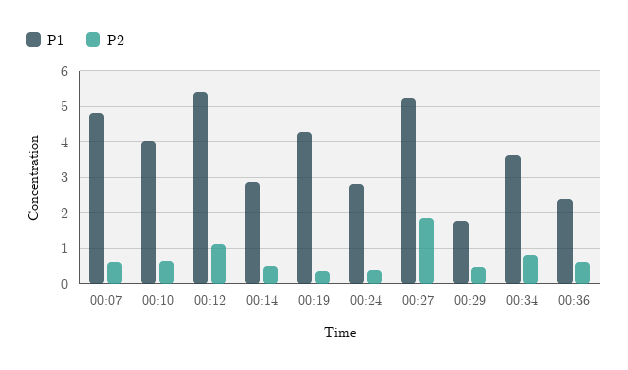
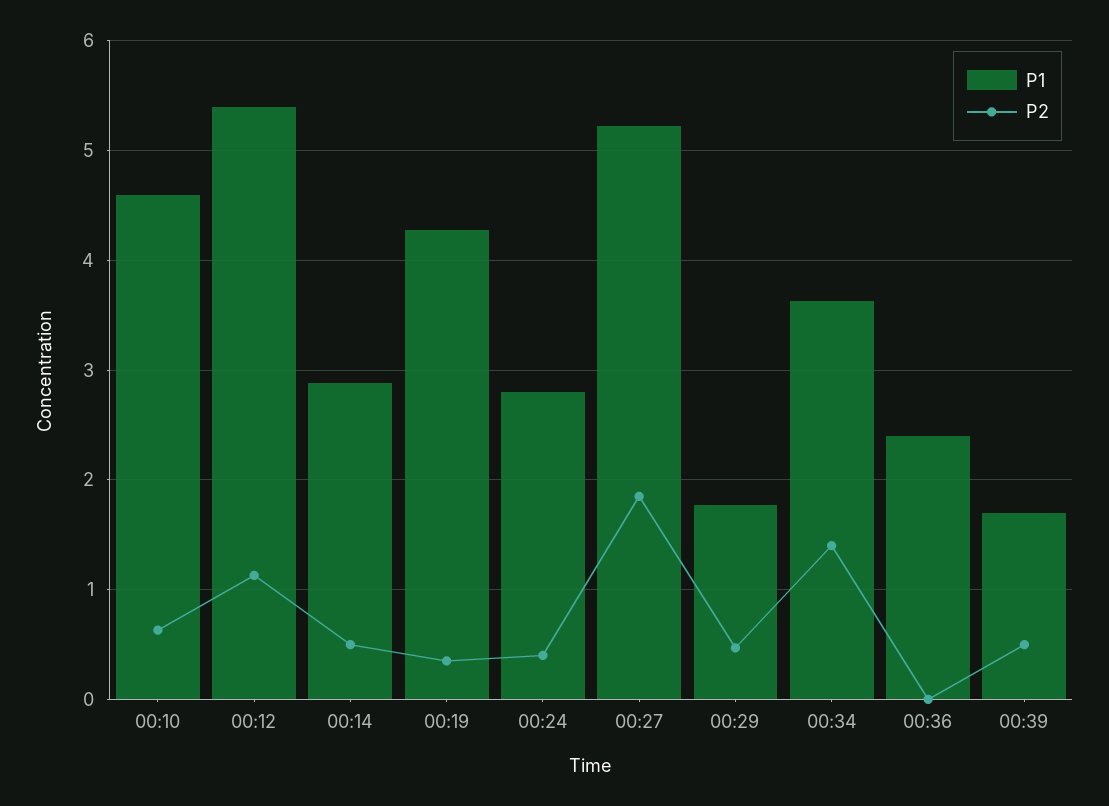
P1, 00:07: 4.8 -> none
P2, 00:07: 0.6 -> none
P1, 00:10: 4 -> 4.6
P2, 00:34: 0.8 -> 1.4
P2, 00:36: 0.6 -> 0
P1, 00:39: none -> 1.7
P2, 00:39: none -> 0.5

